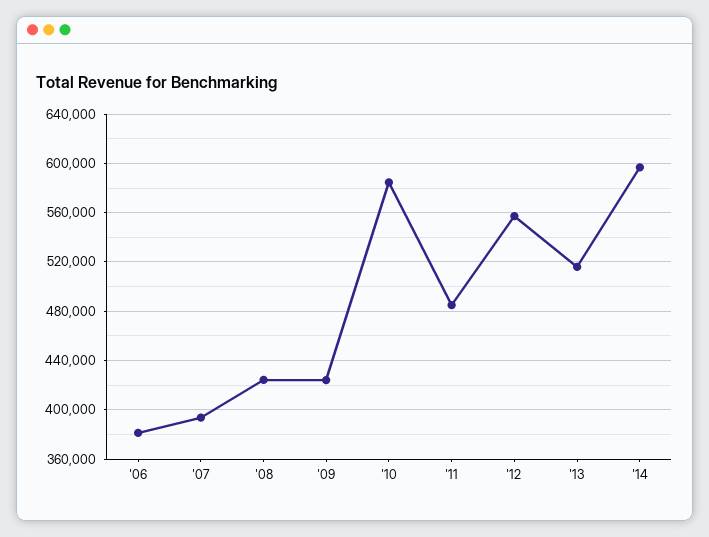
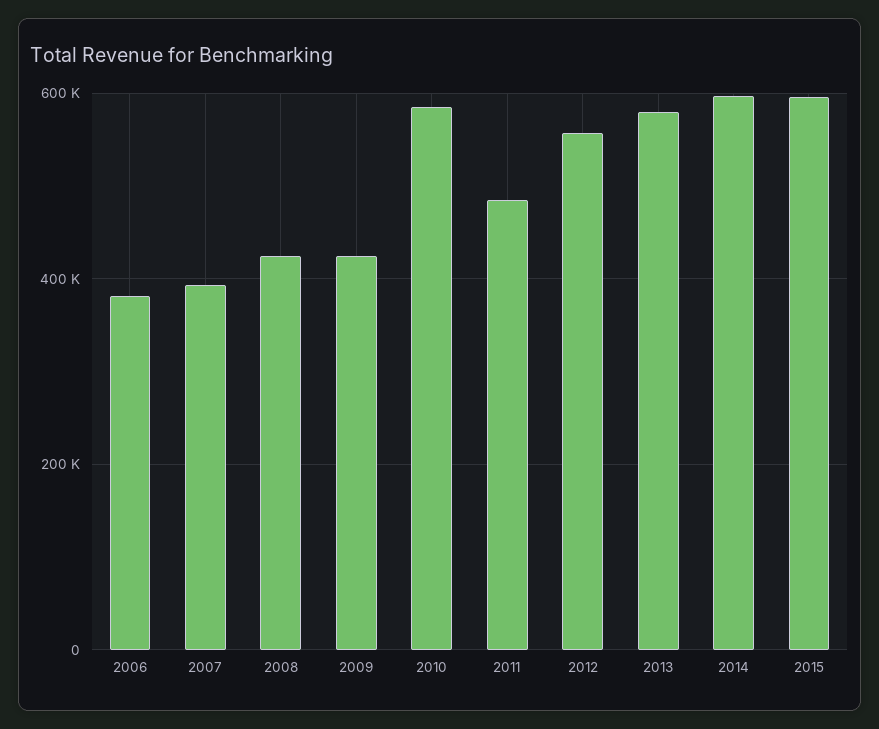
'13: 515000 -> 580000
2015: none -> 600000

